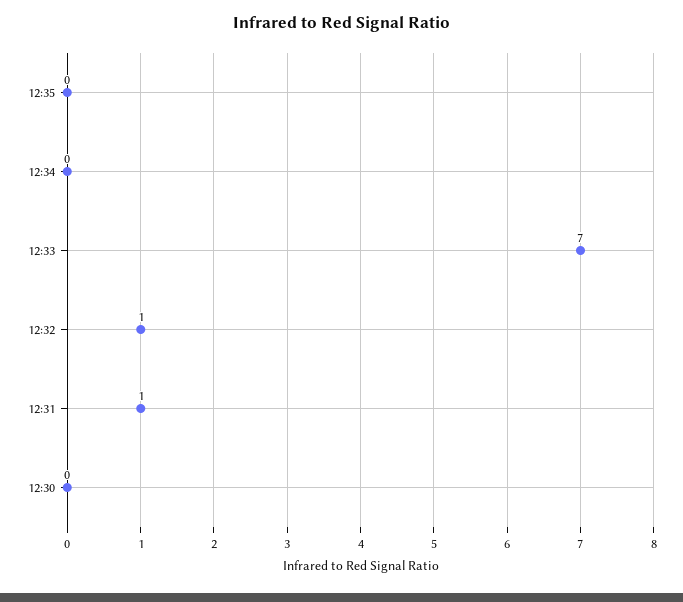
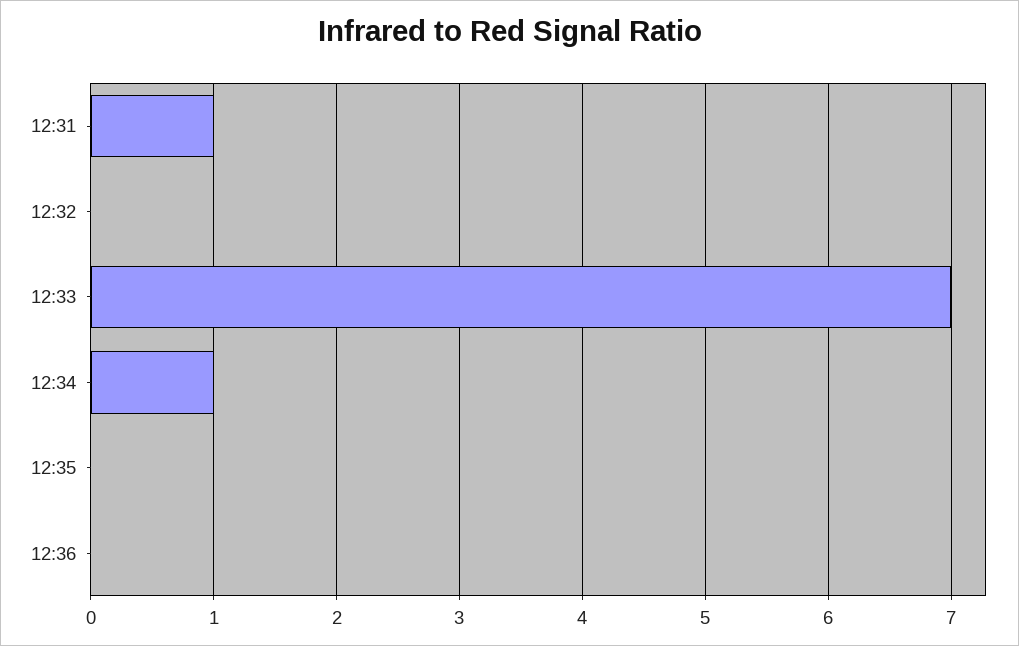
12:34: 0 -> 1
12:32: 1 -> 0
12:30: 0 -> none
12:36: none -> 0

